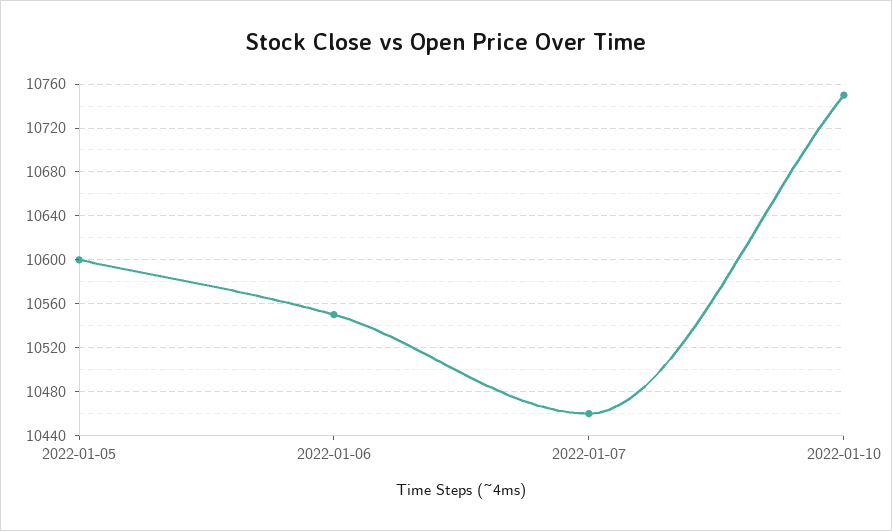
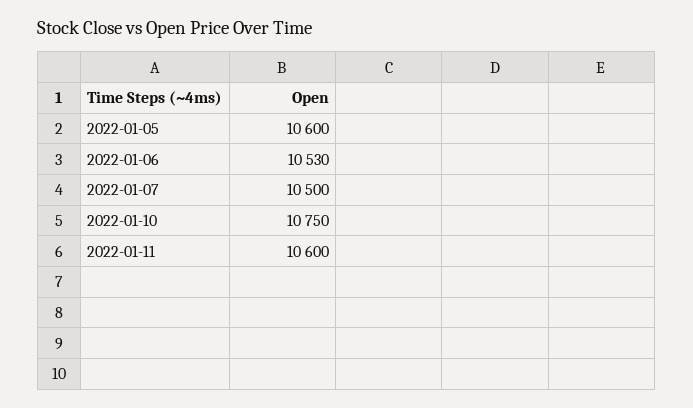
2022-01-06: 10550 -> 10530
2022-01-07: 10460 -> 10500
2022-01-11: none -> 10600

